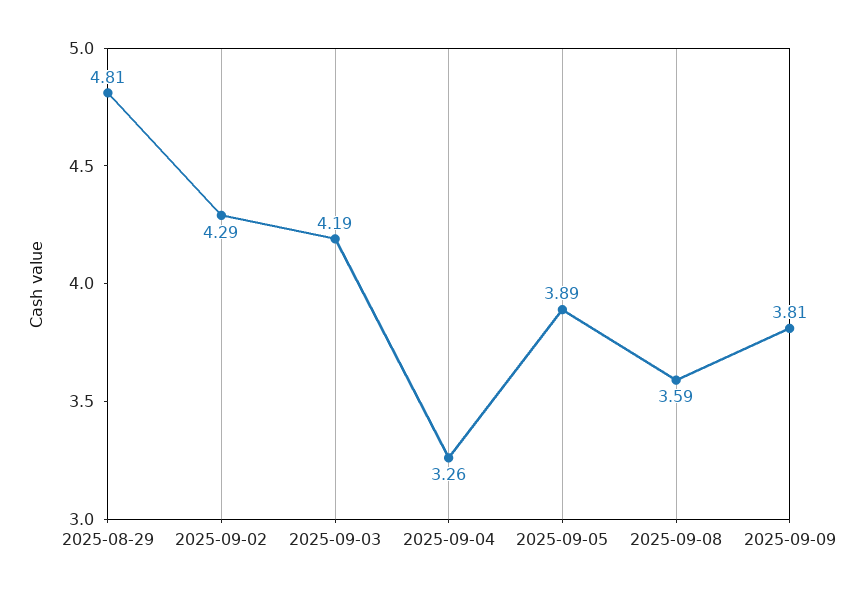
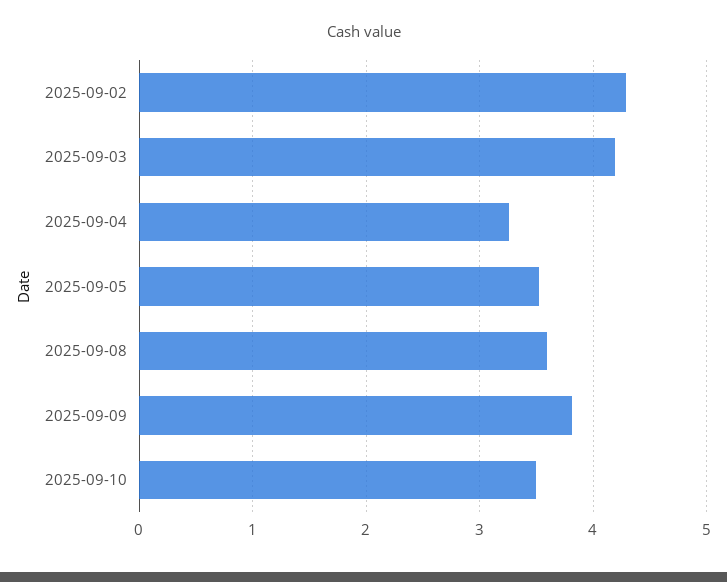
2025-08-29: 4.81 -> none
2025-09-05: 3.89 -> 3.5
2025-09-10: none -> 3.5

